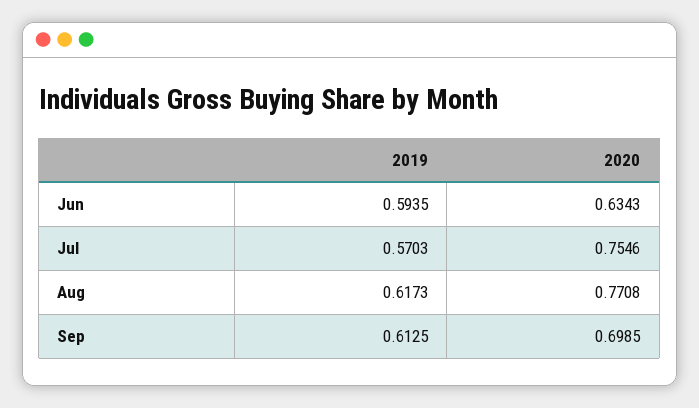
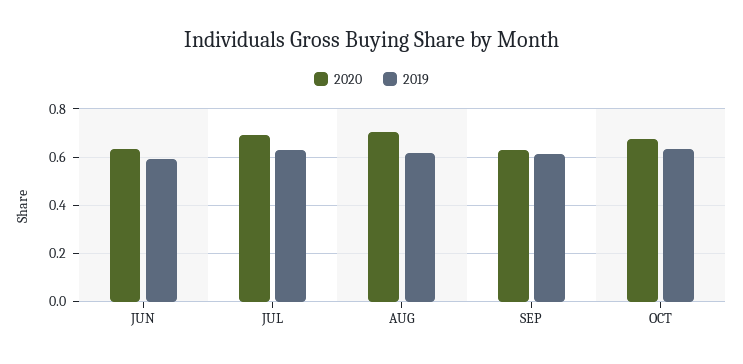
2019, Jul: 0.5703 -> 0.625
2020, Jul: 0.7546 -> 0.7
2020, Aug: 0.7708 -> 0.7
2020, Sep: 0.6985 -> 0.625
2020, OCT: none -> 0.675
2019, OCT: none -> 0.625

